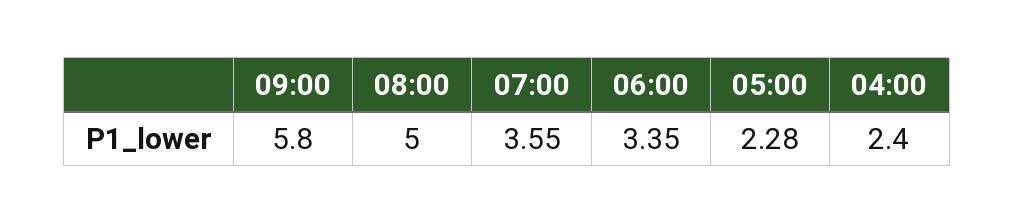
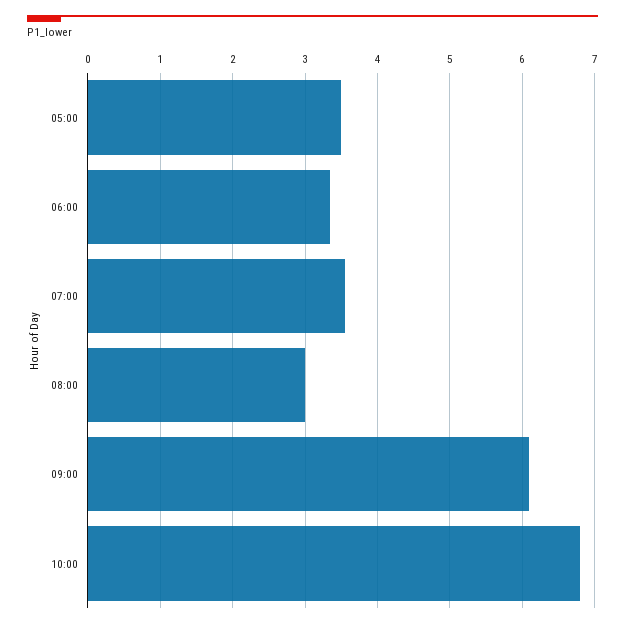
09:00: 5.8 -> 6.1
08:00: 5 -> 3
05:00: 2.28 -> 3.5
04:00: 2.4 -> none
10:00: none -> 6.8

